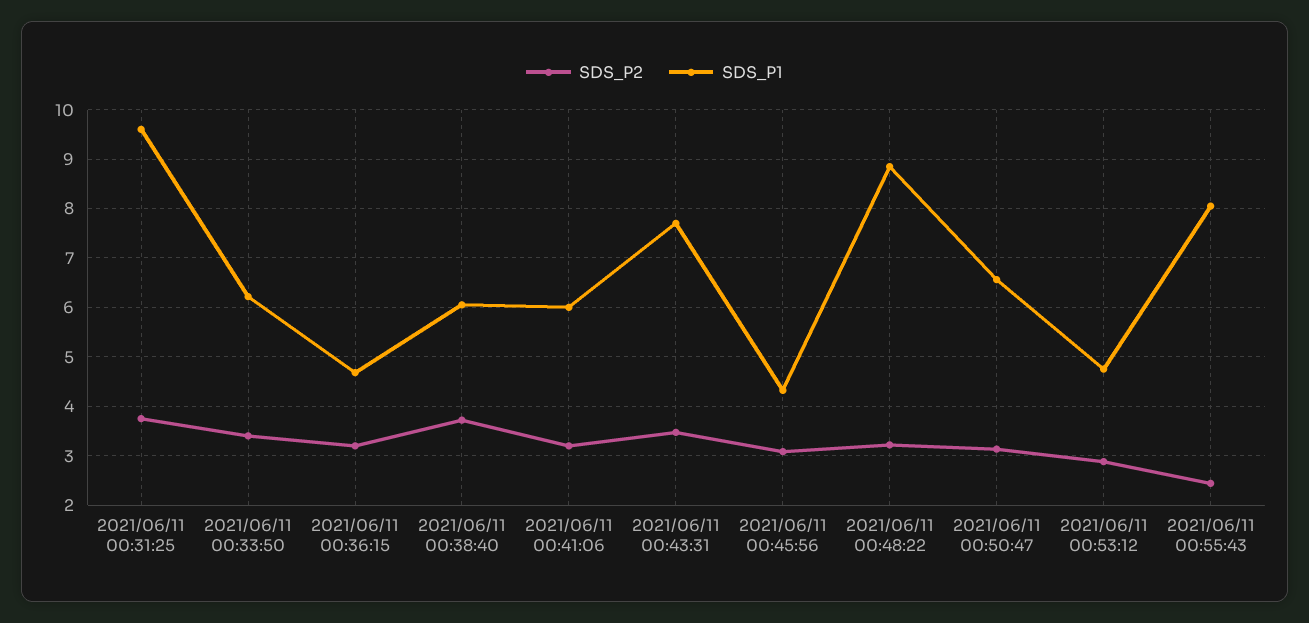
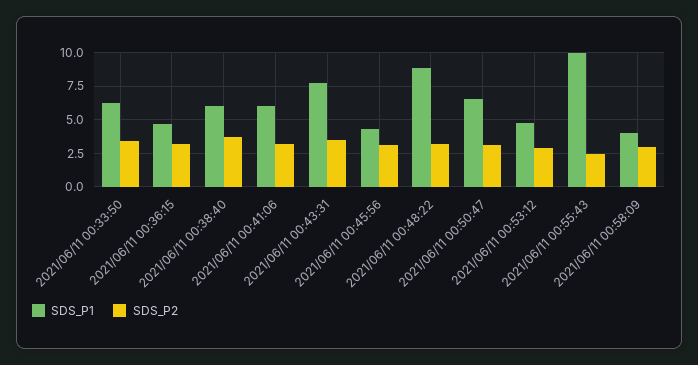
SDS_P2, 2021/06/11 00:31:25: 3.8 -> none
SDS_P1, 2021/06/11 00:31:25: 9.6 -> none
SDS_P1, 2021/06/11 00:55:43: 8 -> 10
SDS_P1, 2021/06/11 00:58:09: none -> 4
SDS_P2, 2021/06/11 00:58:09: none -> 3

